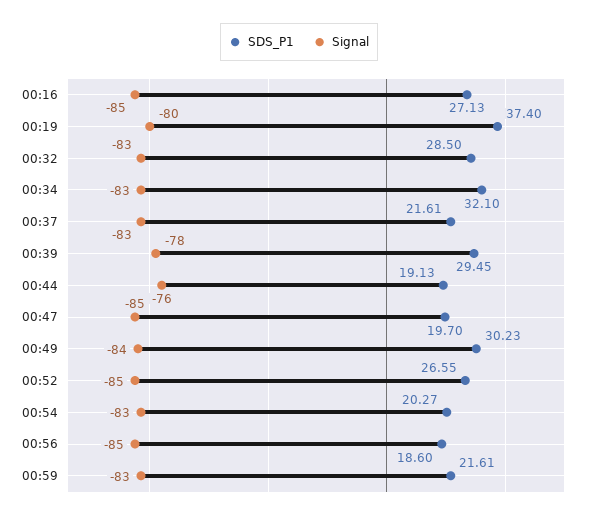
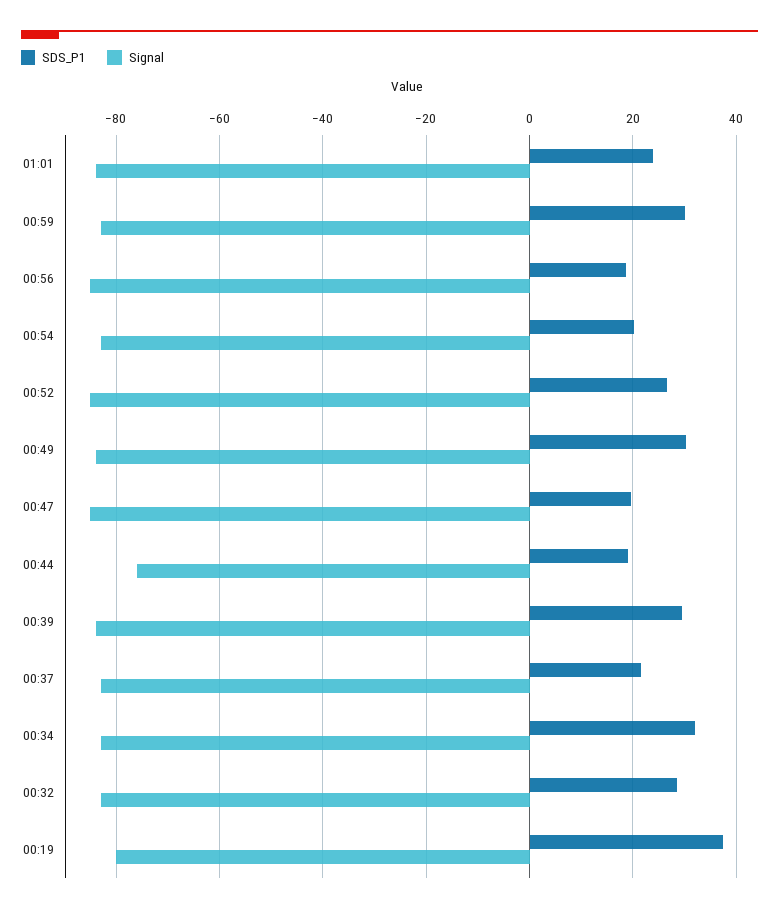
SDS_P1, 00:16: 27.13 -> none
Signal, 00:16: -85 -> none
Signal, 00:39: -78 -> -84
SDS_P1, 00:59: 21.61 -> 30
SDS_P1, 01:01: none -> 24
Signal, 01:01: none -> -84

